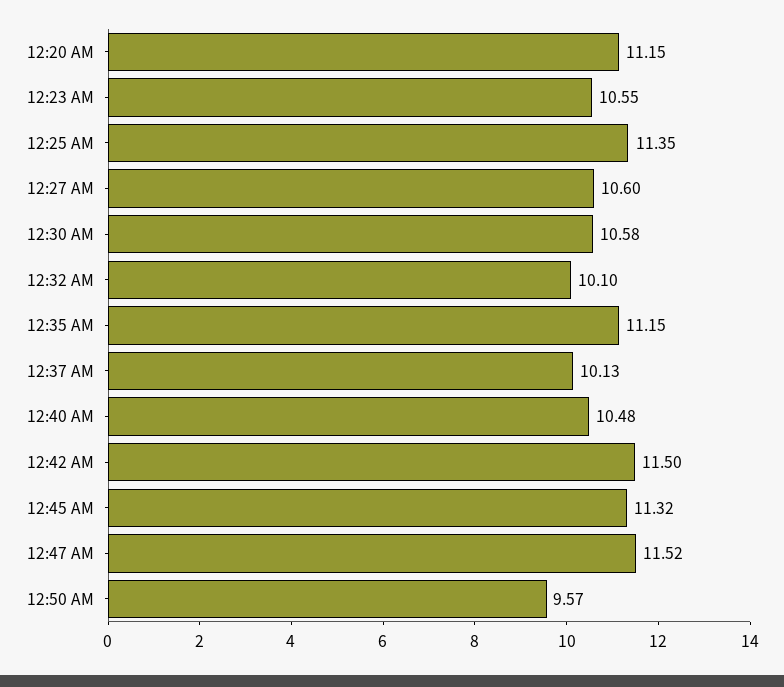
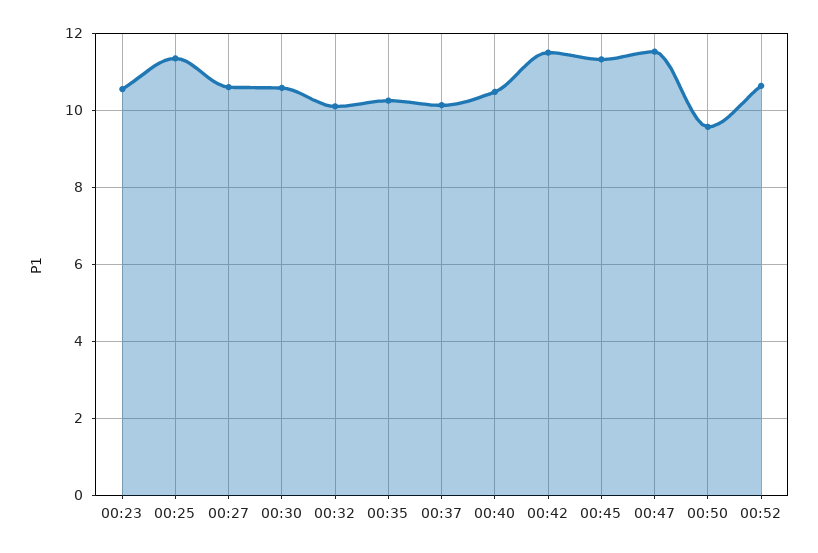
12:20 AM: 11.15 -> none
12:35 AM: 11.15 -> 10.2
00:52: none -> 10.6

